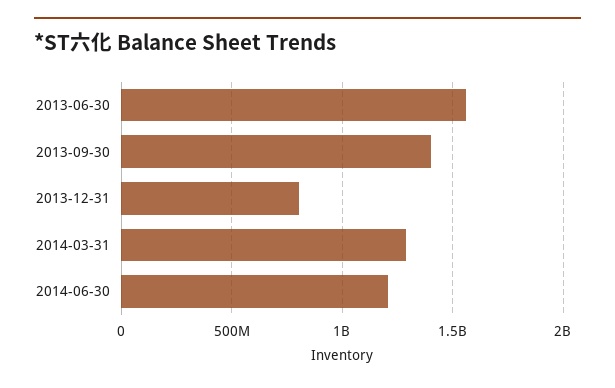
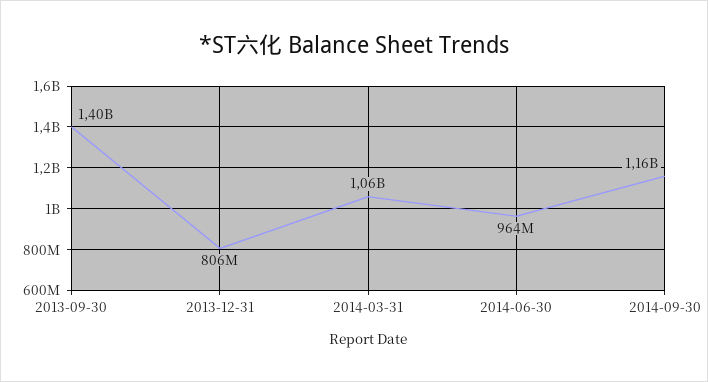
2013-06-30: 1550000000 -> none
2014-03-31: 1300000000 -> 1060000000
2014-06-30: 1200000000 -> 964000000
2014-09-30: none -> 1160000000

